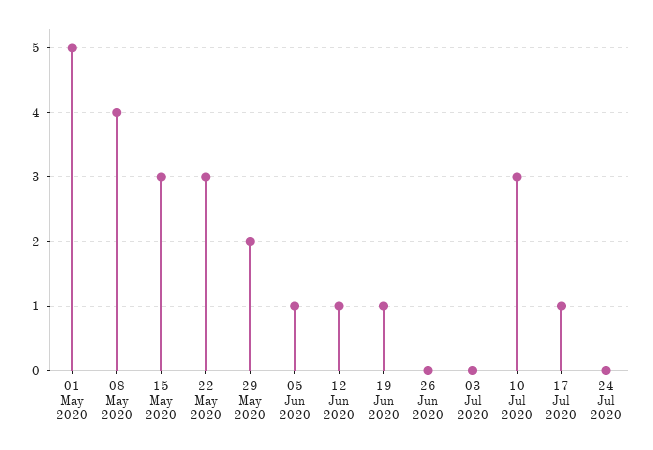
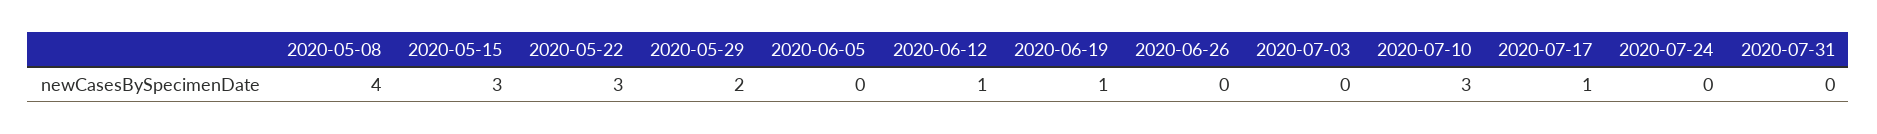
01 May 2020: 5 -> none
05 Jun 2020: 1 -> 0
2020-07-31: none -> 0

